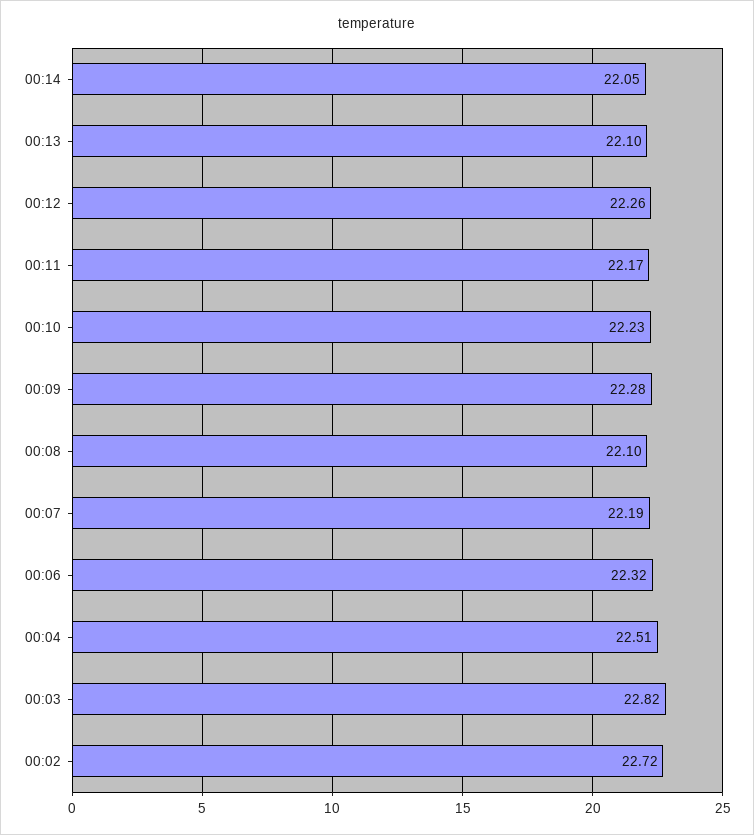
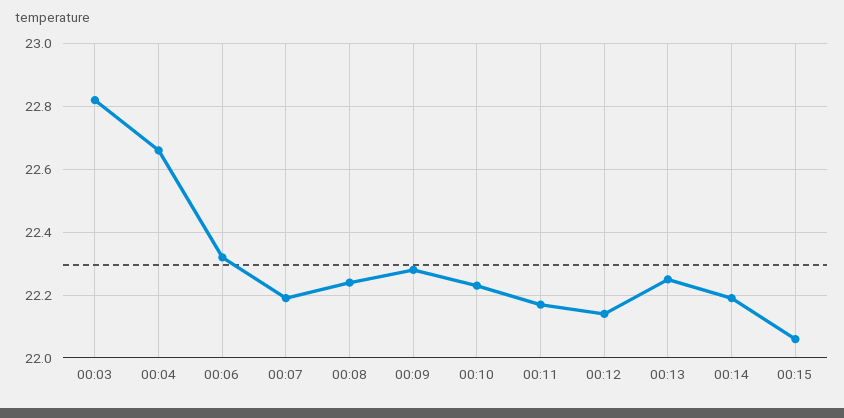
00:14: 22.05 -> 22.2
00:13: 22.1 -> 22.25
00:12: 22.26 -> 22.15
00:08: 22.1 -> 22.25
00:04: 22.51 -> 22.65
00:02: 22.72 -> none
00:15: none -> 22.05

